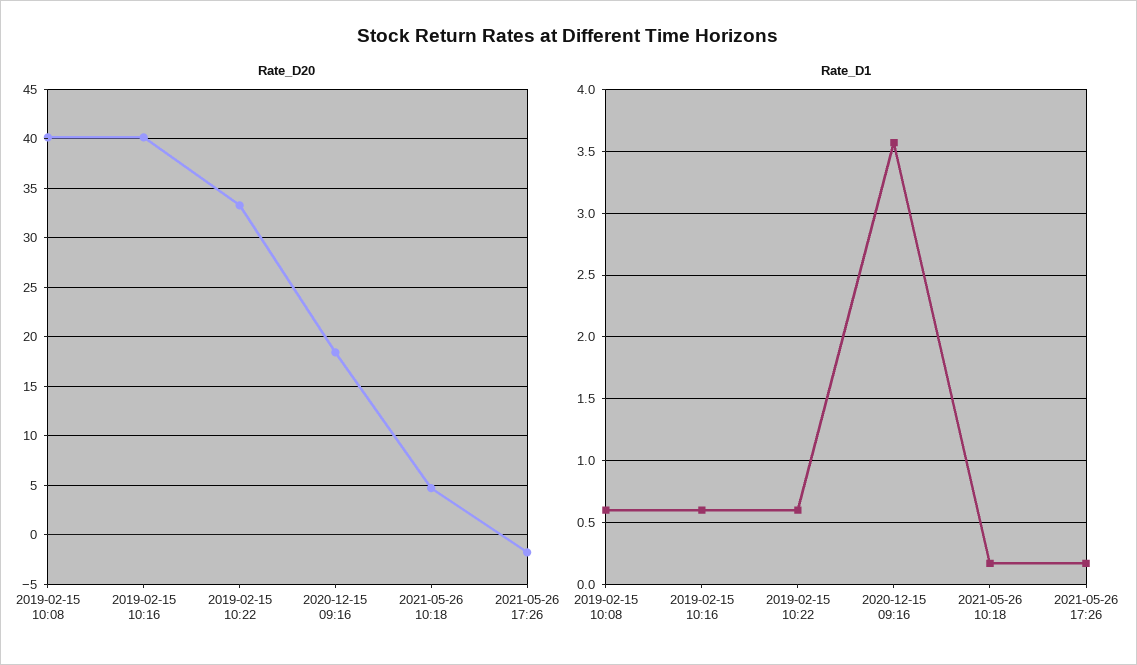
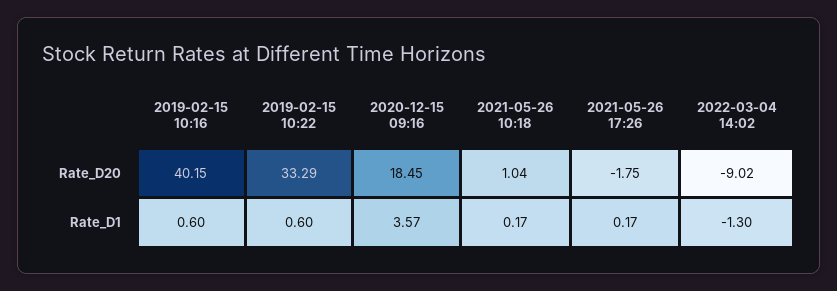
Rate_D20, 2019-02-15 10:08: 40 -> none
Rate_D20, 2021-05-26 10:18: 5 -> 1.04
Rate_D1, 2019-02-15 10:08: 0.6 -> none
Rate_D20, 2022-03-04 14:02: none -> -9.02
Rate_D1, 2022-03-04 14:02: none -> -1.3

